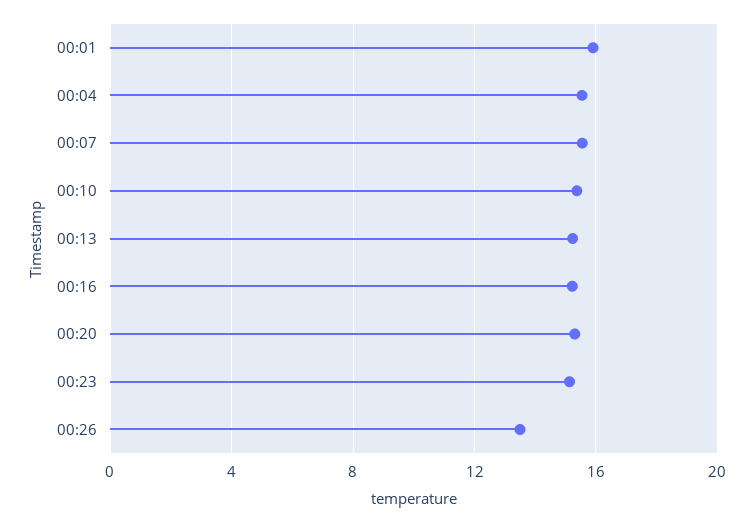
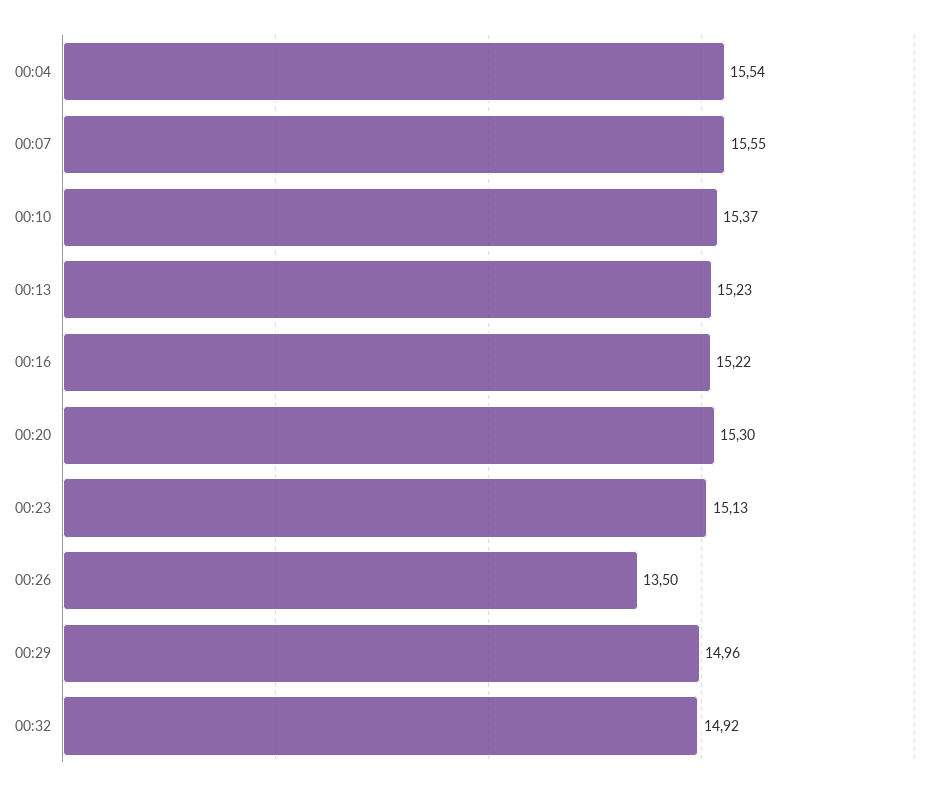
00:01: 16 -> none
00:29: none -> 14.96
00:32: none -> 14.92

